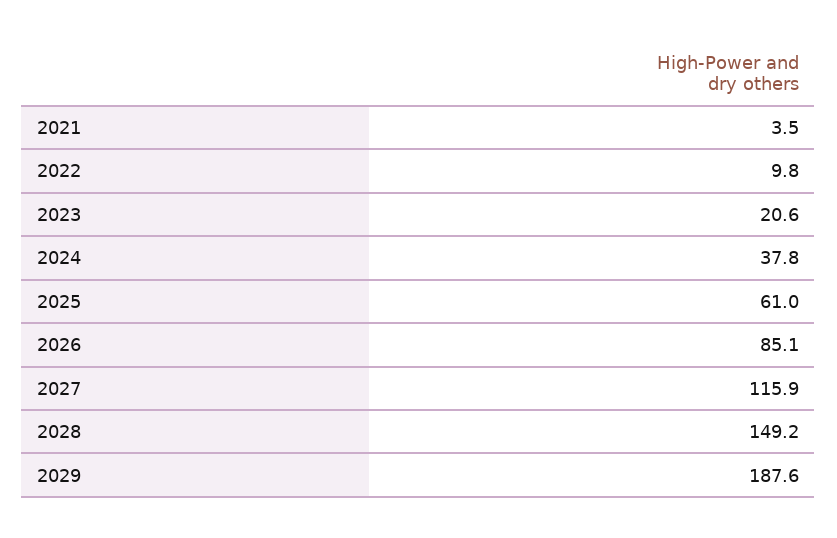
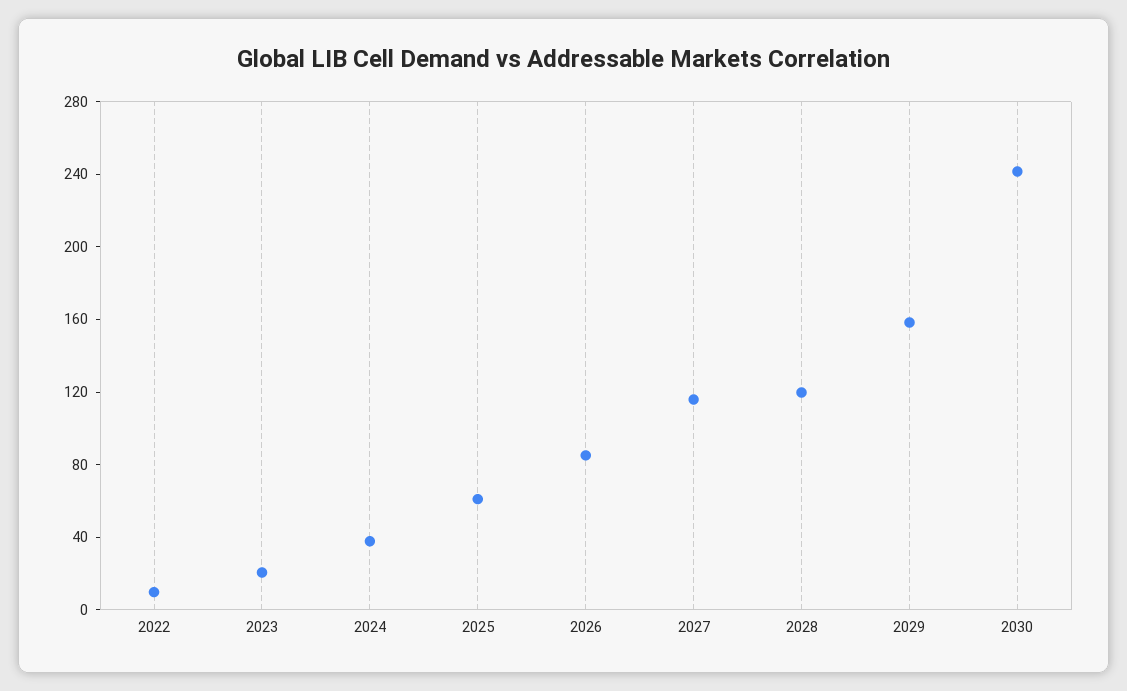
2021: 3.5 -> none
2028: 149.2 -> 120
2029: 187.6 -> 160
2030: none -> 240

